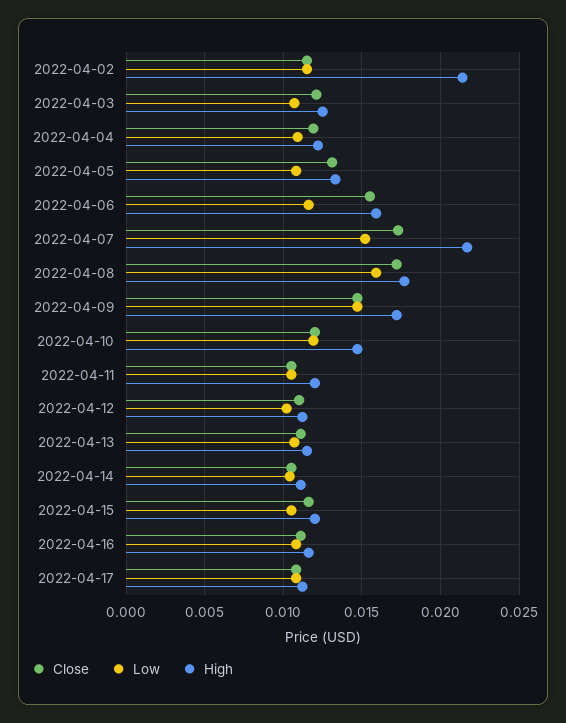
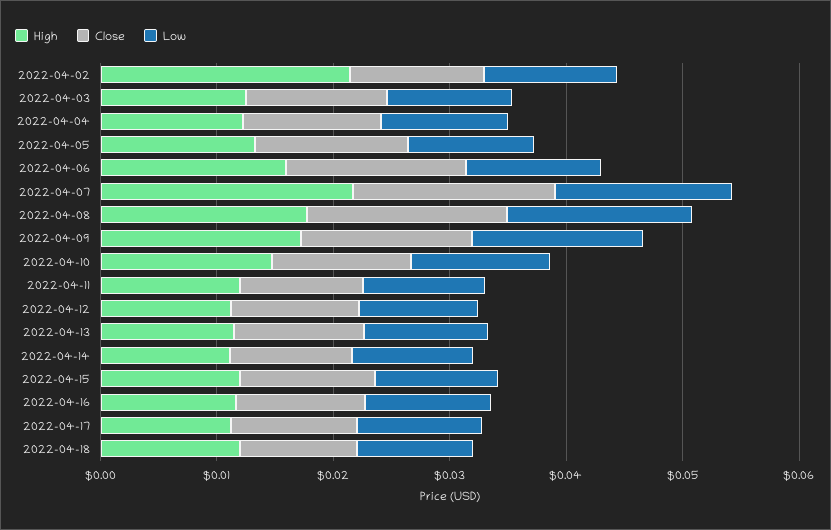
High, 2022-04-18: none -> 0.012
Close, 2022-04-18: none -> 0.01
Low, 2022-04-18: none -> 0.01

